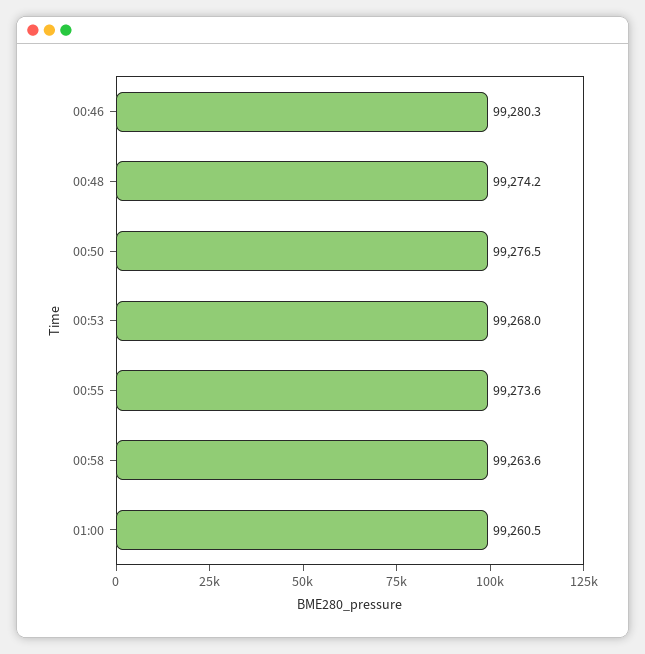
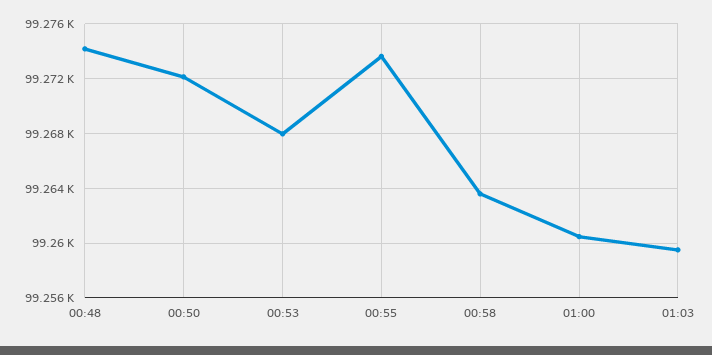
00:46: 99280.3 -> none
00:50: 99276.5 -> 99272
01:03: none -> 99259.5

